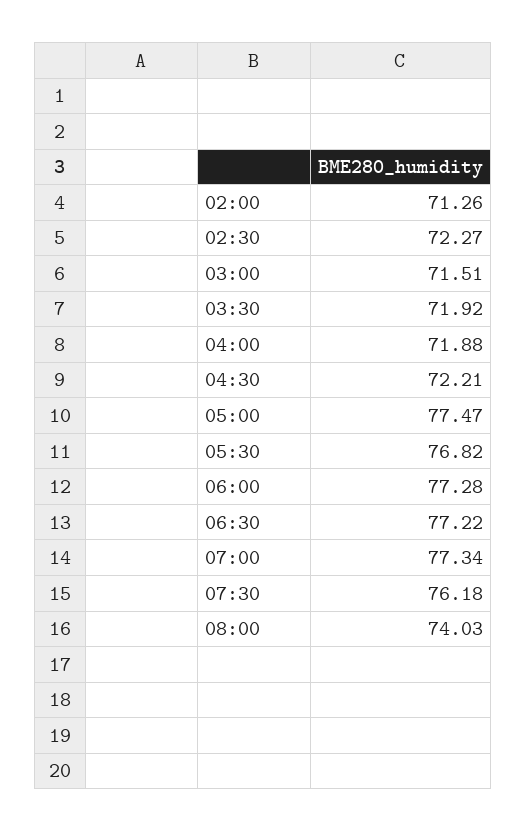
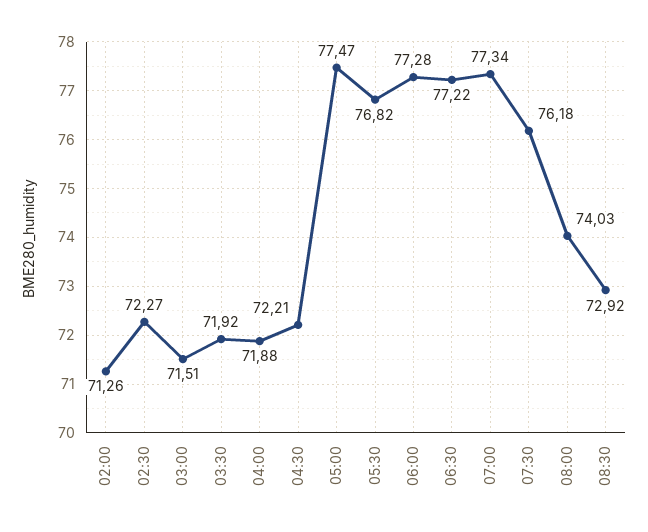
08:30: none -> 72.92

